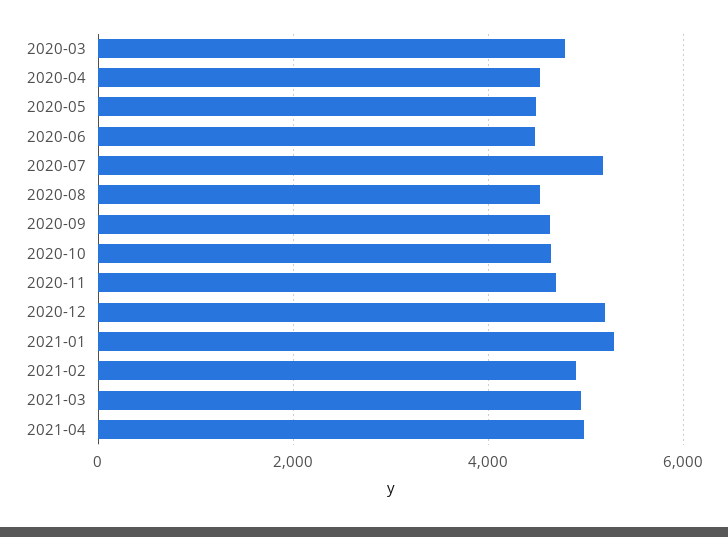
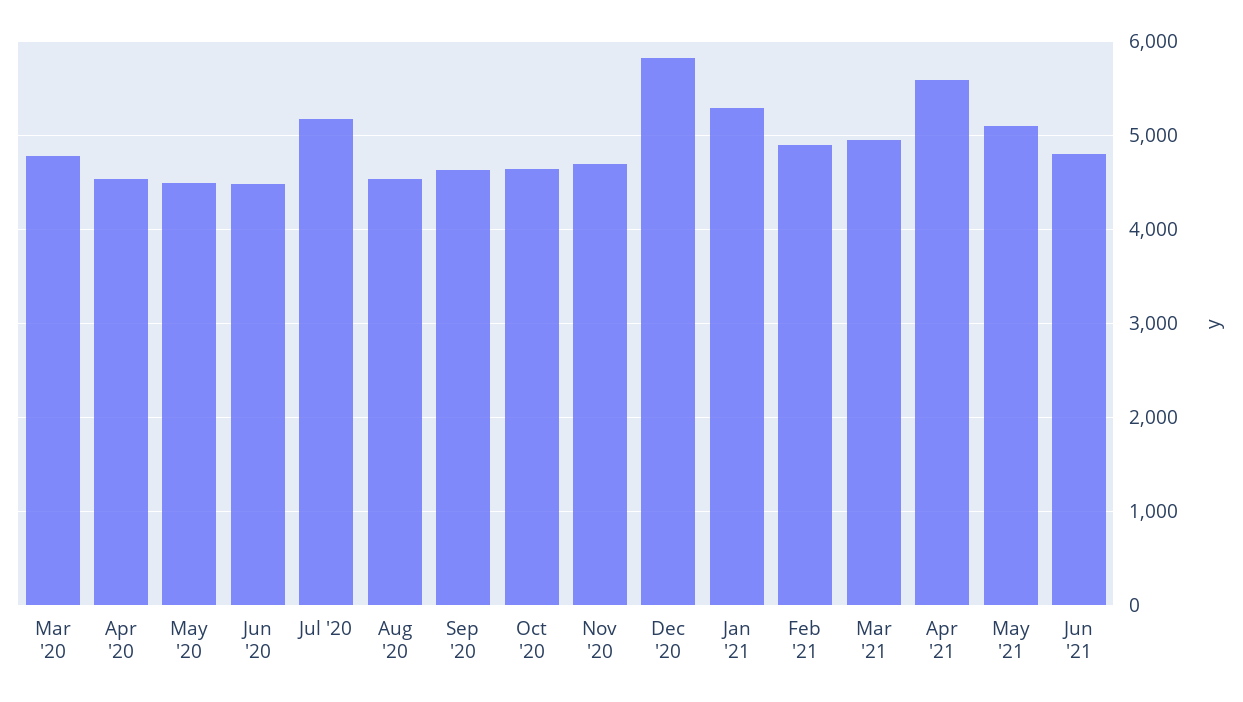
2020-12: 5200 -> 5800
2021-04: 5000 -> 5600
May '21: none -> 5100
Jun '21: none -> 4800

